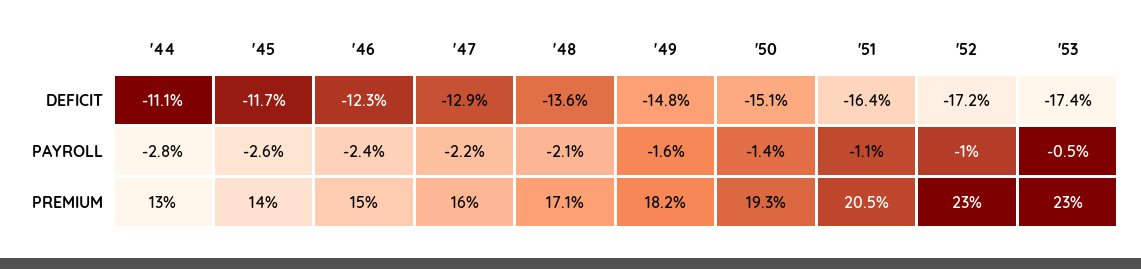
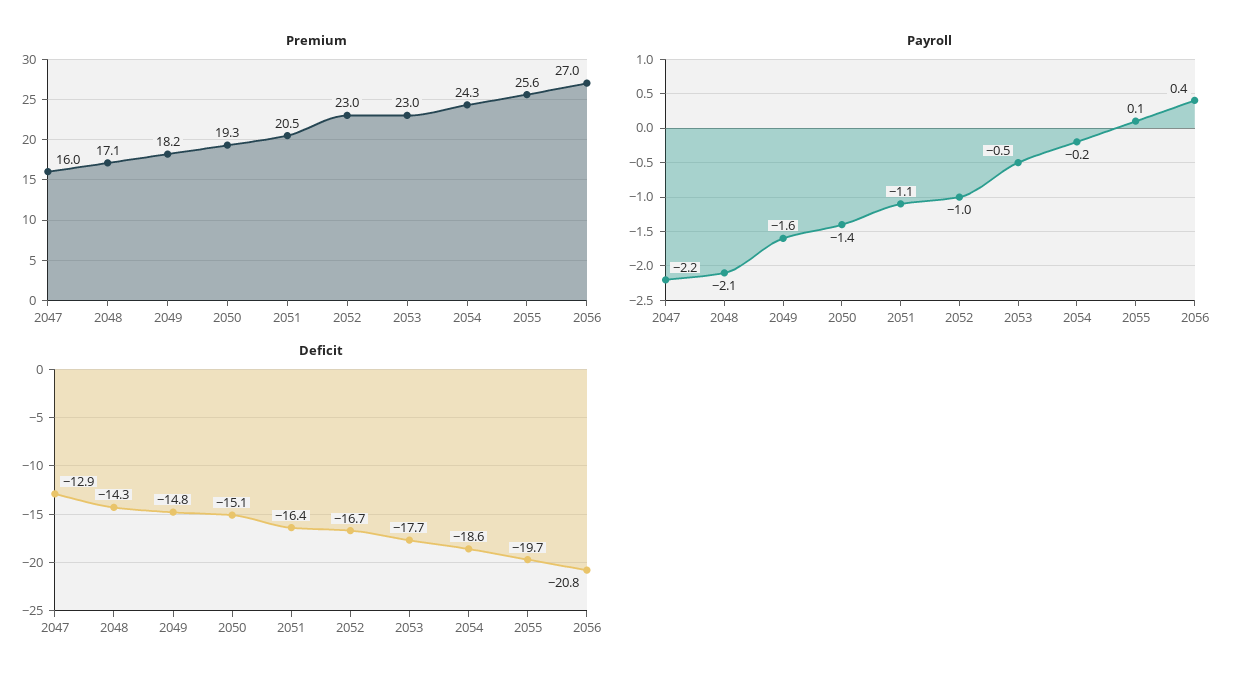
DEFICIT, '44: -11.1 -> none
DEFICIT, '45: -11.7 -> none
DEFICIT, '46: -12.3 -> none
DEFICIT, '48: -13.6 -> -14.3
DEFICIT, '52: -17.2 -> -16.7
DEFICIT, '53: -17.4 -> -17.7
PAYROLL, '44: -2.8 -> none
PAYROLL, '45: -2.6 -> none
PAYROLL, '46: -2.4 -> none
PREMIUM, '44: 13 -> none
PREMIUM, '45: 14 -> none
PREMIUM, '46: 15 -> none
PREMIUM, 2054: none -> 24.3
PREMIUM, 2055: none -> 25.6
PREMIUM, 2056: none -> 27
PAYROLL, 2054: none -> -0.2
PAYROLL, 2055: none -> 0.1
PAYROLL, 2056: none -> 0.4
DEFICIT, 2054: none -> -18.6
DEFICIT, 2055: none -> -19.7
DEFICIT, 2056: none -> -20.8

